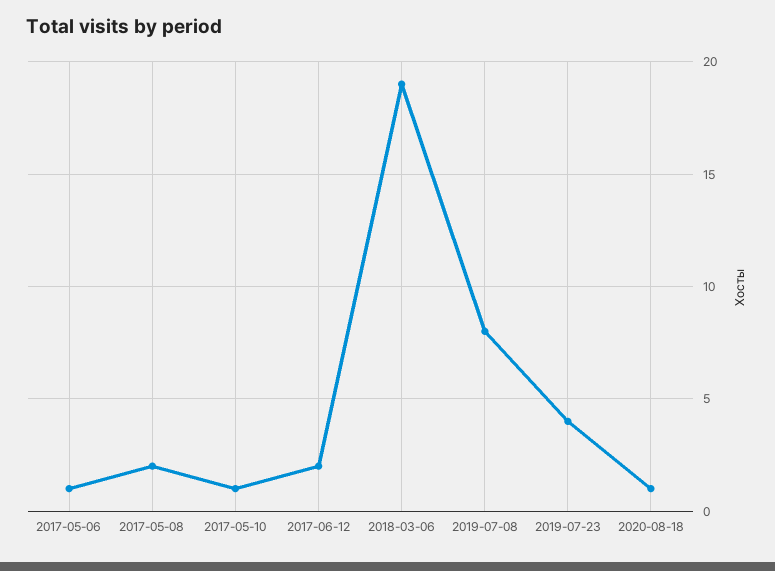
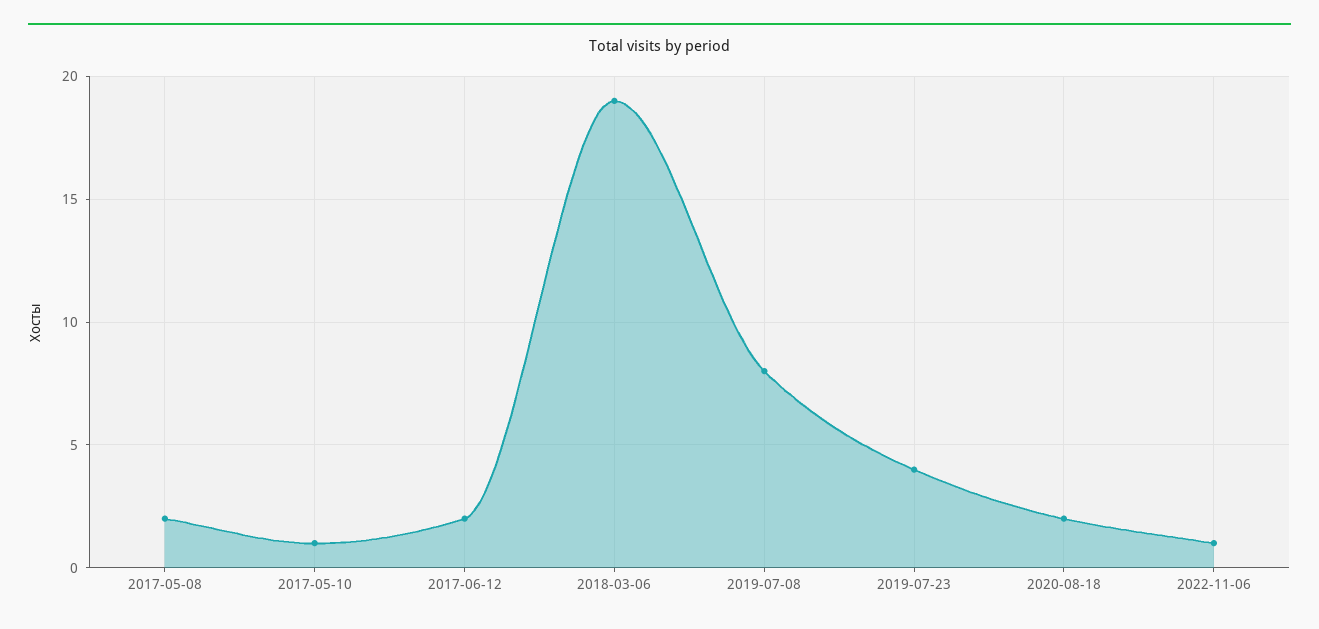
2017-05-06: 1 -> none
2020-08-18: 1 -> 2
2022-11-06: none -> 1

